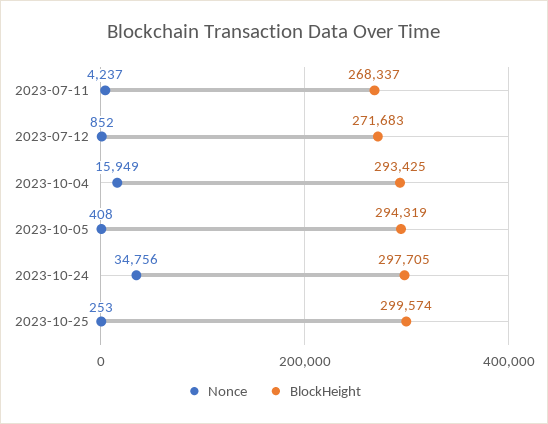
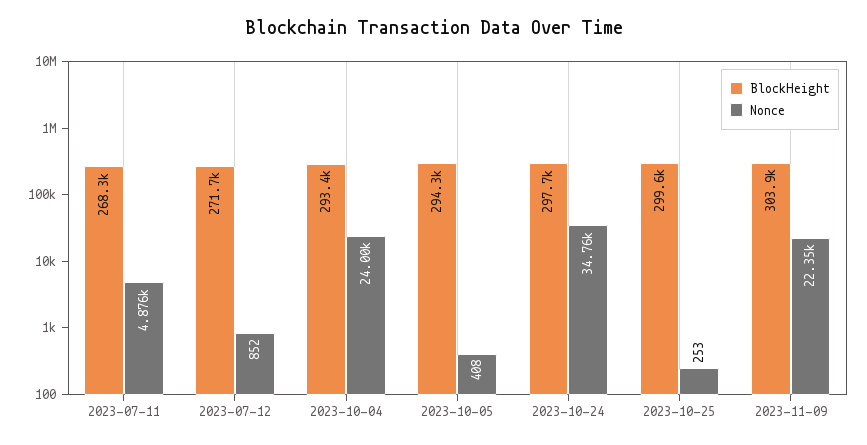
Nonce, 2023-07-11: 4237 -> 4876
Nonce, 2023-10-04: 15949 -> 24000
BlockHeight, 2023-11-09: none -> 303900
Nonce, 2023-11-09: none -> 22350

